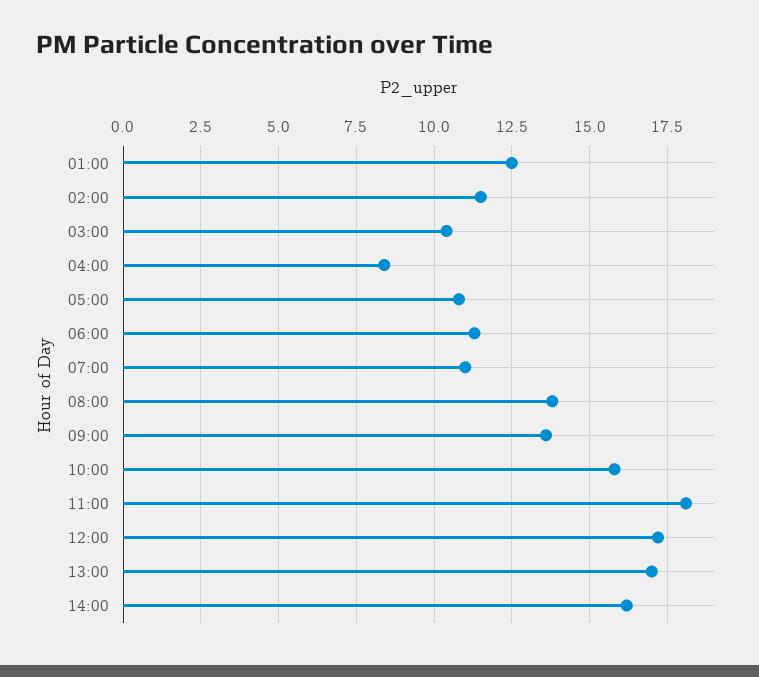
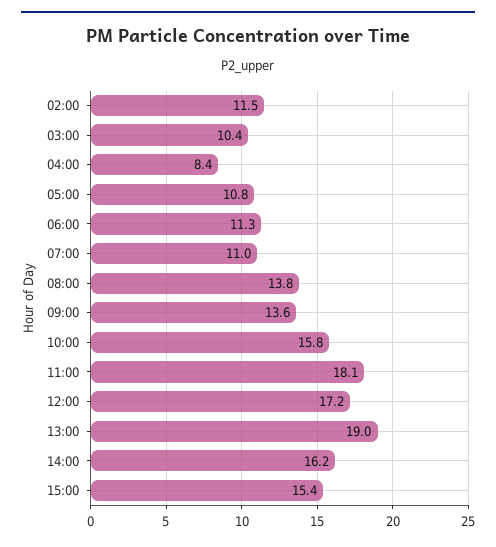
01:00: 12.5 -> none
13:00: 17 -> 19
15:00: none -> 15.4

